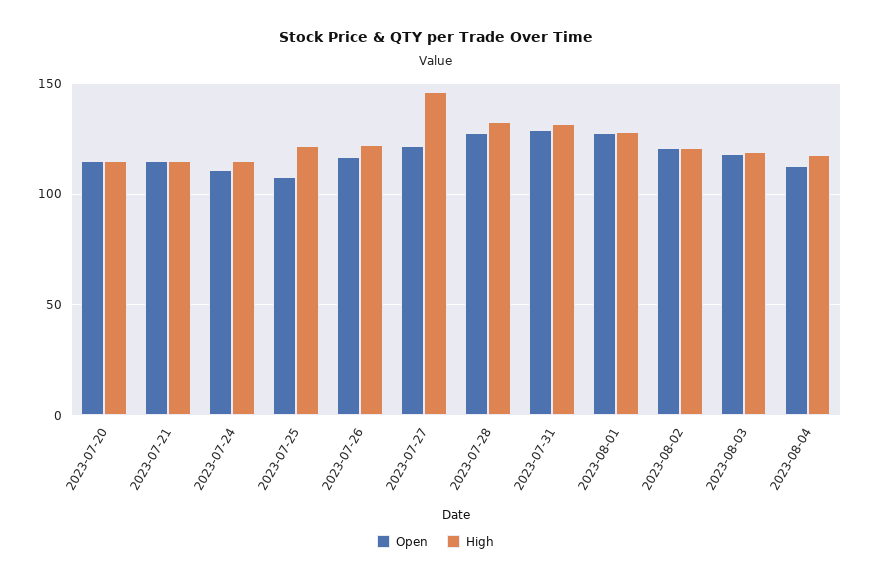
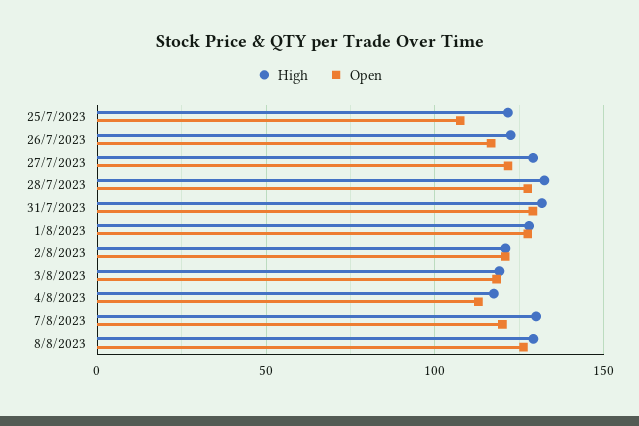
Open, 2023-07-20: 115 -> none
High, 2023-07-20: 115 -> none
Open, 2023-07-21: 115 -> none
High, 2023-07-21: 115 -> none
Open, 2023-07-24: 110 -> none
High, 2023-07-24: 115 -> none
High, 2023-07-27: 145 -> 130
High, 7/8/2023: none -> 130
Open, 7/8/2023: none -> 120
High, 8/8/2023: none -> 130
Open, 8/8/2023: none -> 125

